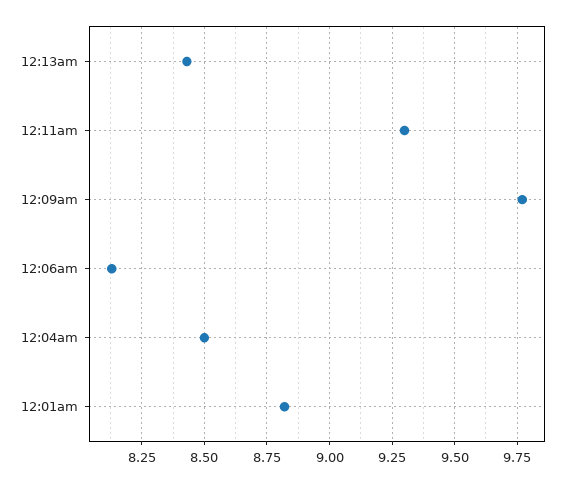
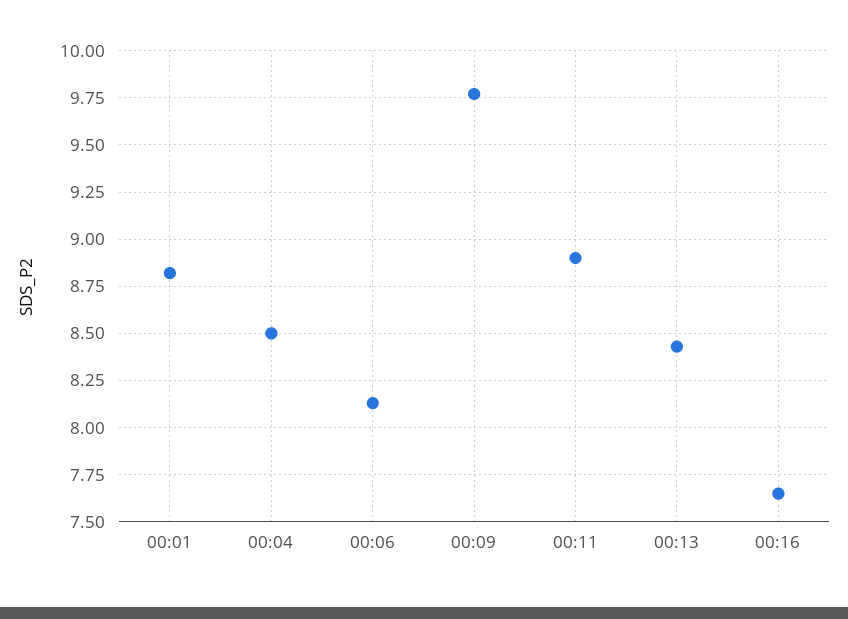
12:11am: 9.3 -> 8.9
00:16: none -> 7.65

